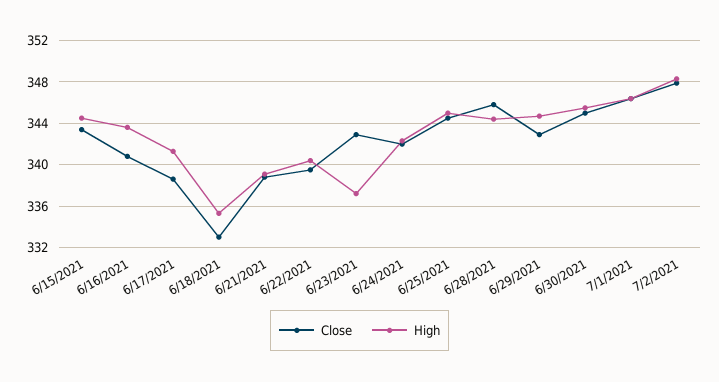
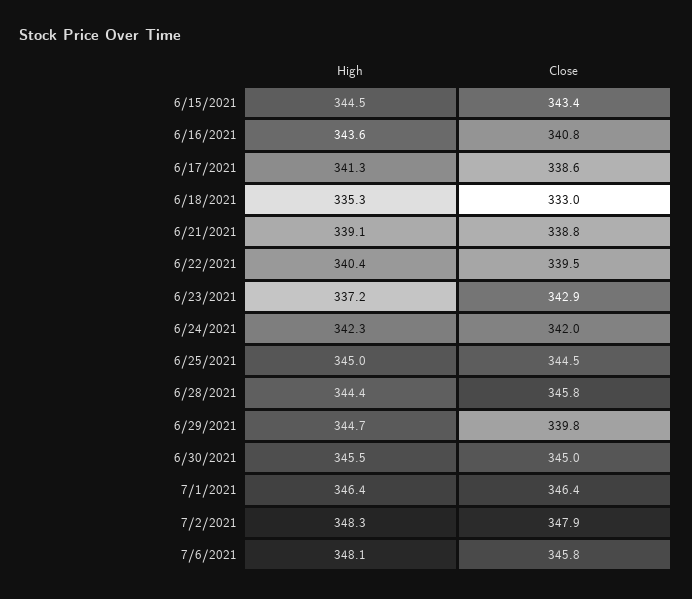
Close, 6/29/2021: 343 -> 339.8
High, 7/6/2021: none -> 348.1
Close, 7/6/2021: none -> 345.8

